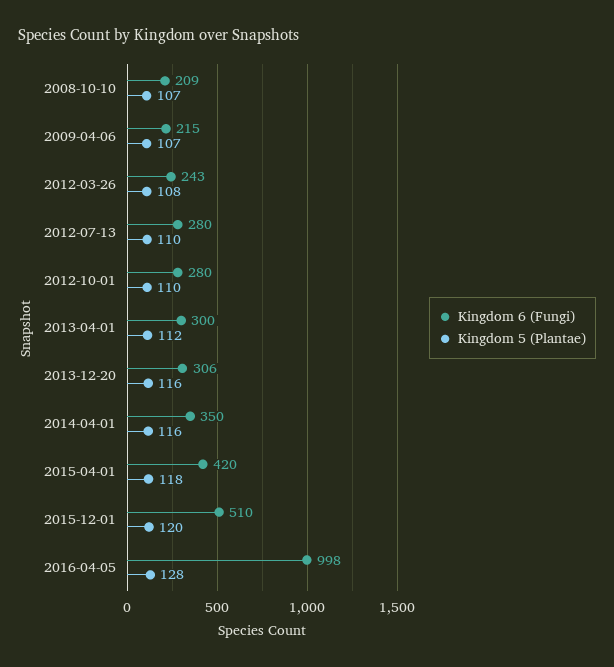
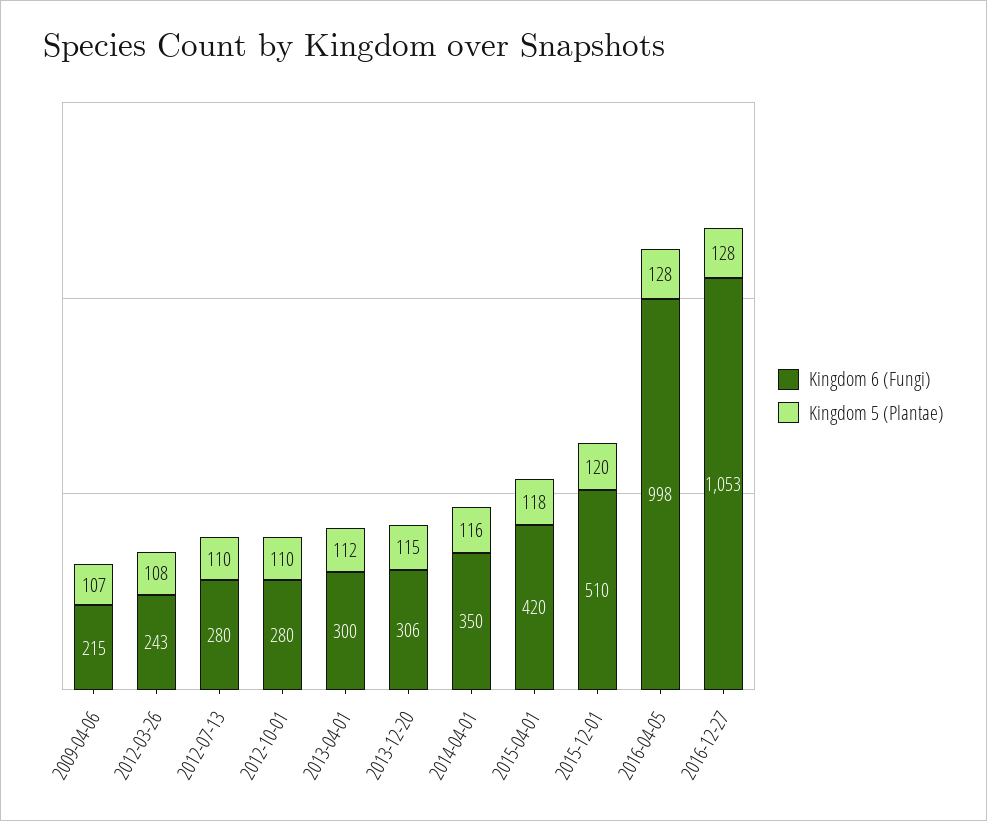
Kingdom 6 (Fungi), 2008-10-10: 209 -> none
Kingdom 5 (Plantae), 2008-10-10: 107 -> none
Kingdom 5 (Plantae), 2013-12-20: 116 -> 115
Kingdom 6 (Fungi), 2016-12-27: none -> 1053
Kingdom 5 (Plantae), 2016-12-27: none -> 128

